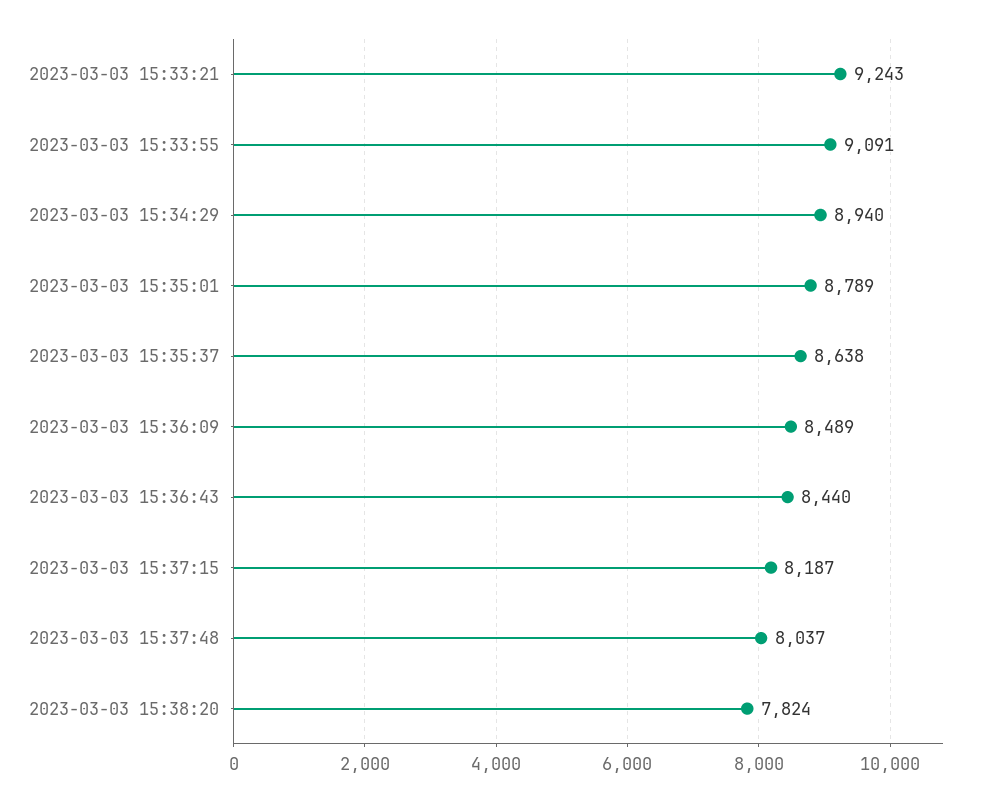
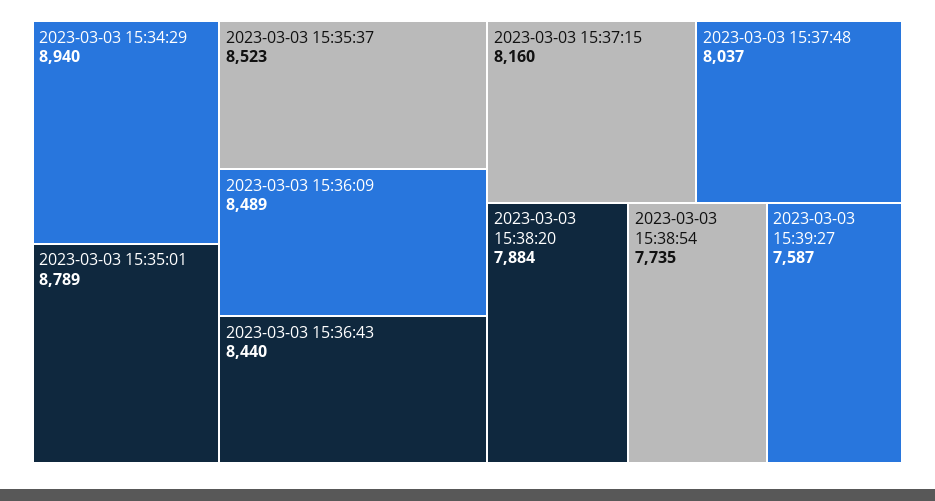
2023-03-03 15:33:21: 9243 -> none
2023-03-03 15:33:55: 9091 -> none
2023-03-03 15:35:37: 8638 -> 8523
2023-03-03 15:37:15: 8187 -> 8160
2023-03-03 15:38:20: 7824 -> 7884
2023-03-03 15:38:54: none -> 7735
2023-03-03 15:39:27: none -> 7587

